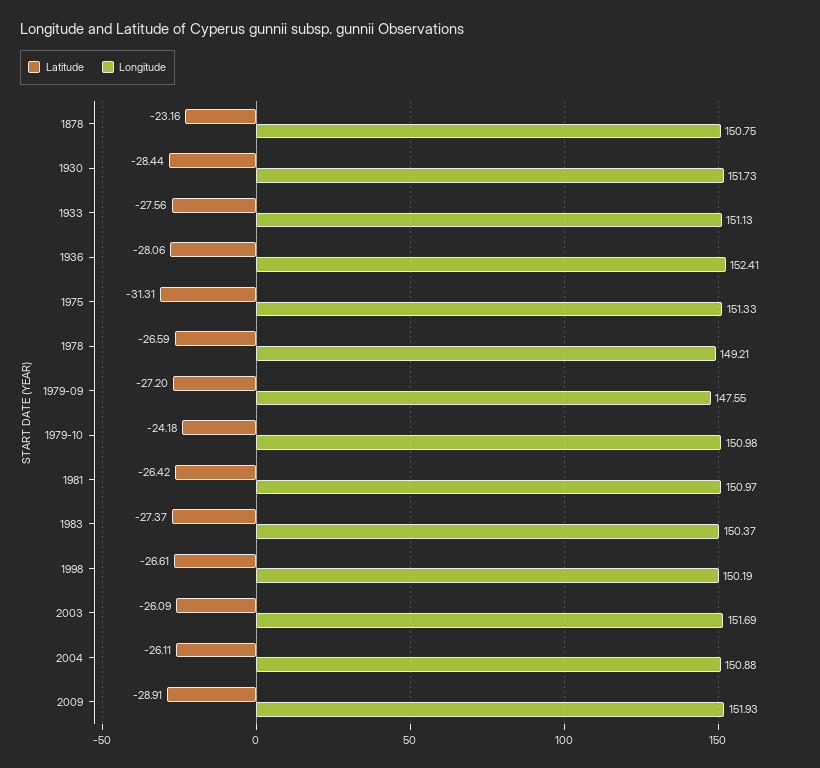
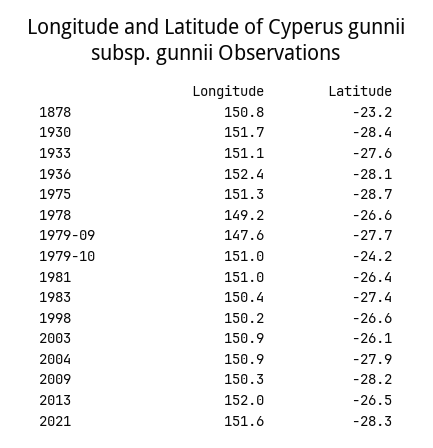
Latitude, 1975: -31.31 -> -28.7
Latitude, 1979-09: -27.2 -> -27.7
Longitude, 2003: 151.69 -> 150.9
Latitude, 2004: -26.11 -> -27.9
Latitude, 2009: -28.91 -> -28.2
Longitude, 2009: 151.93 -> 150.3
Longitude, 2013: none -> 152
Latitude, 2013: none -> -26.5
Longitude, 2021: none -> 151.6
Latitude, 2021: none -> -28.3

